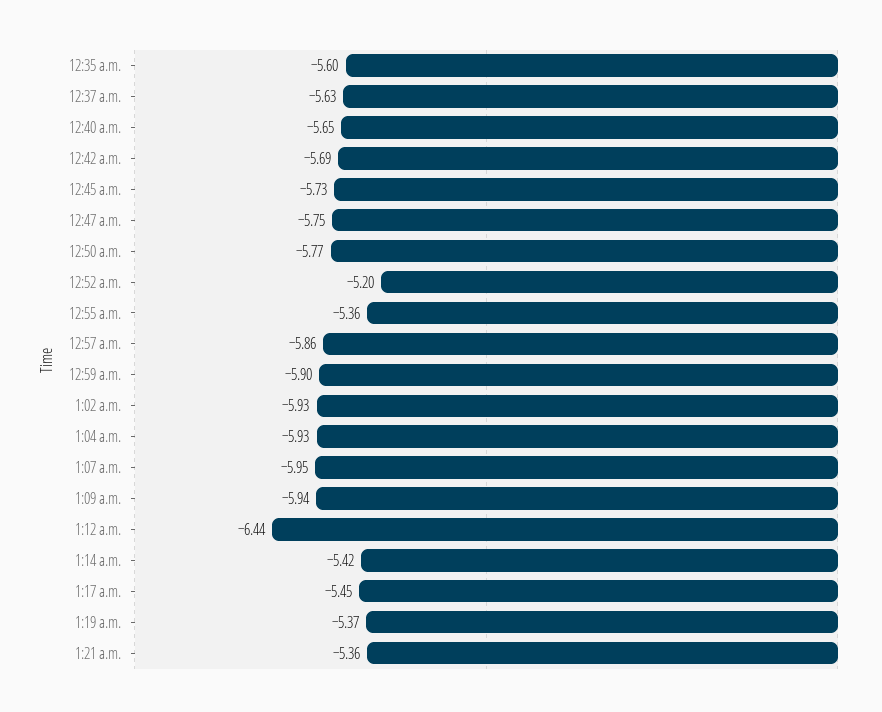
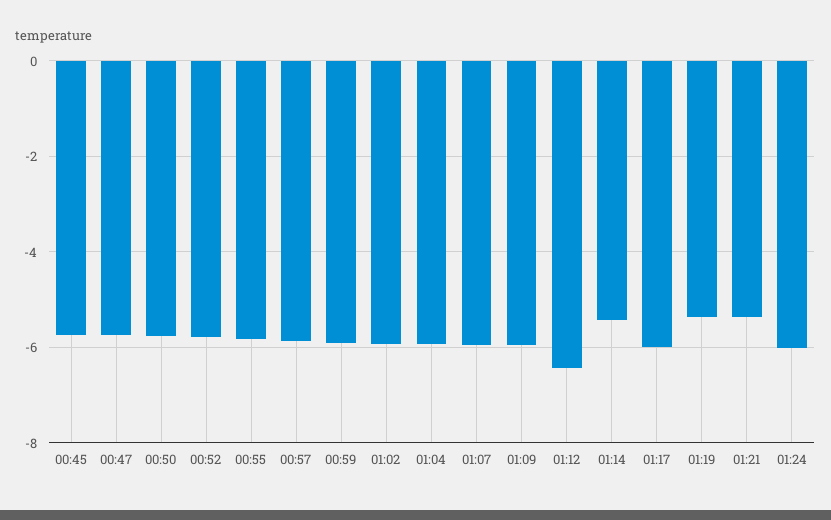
12:35 a.m.: -5.6 -> none
12:37 a.m.: -5.63 -> none
12:40 a.m.: -5.65 -> none
12:42 a.m.: -5.69 -> none
12:52 a.m.: -5.2 -> -5.8
12:55 a.m.: -5.36 -> -5.8
1:17 a.m.: -5.45 -> -6
01:24: none -> -6

